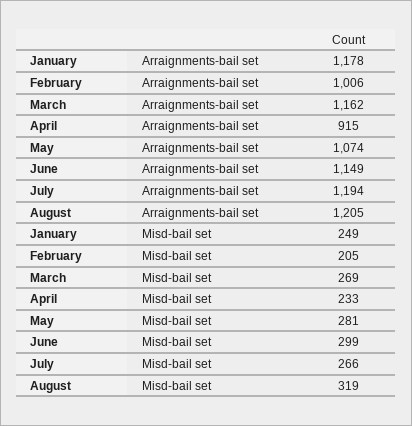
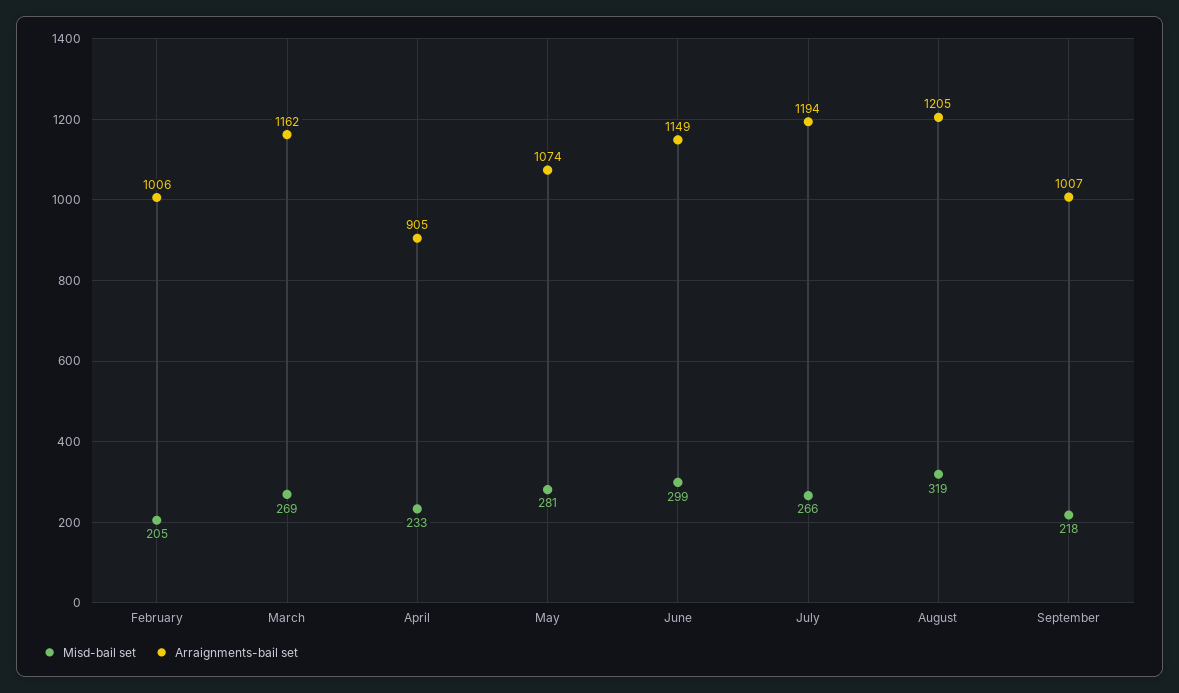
Arraignments-bail set, January: 1178 -> none
Arraignments-bail set, April: 915 -> 905
Misd-bail set, January: 249 -> none
Misd-bail set, September: none -> 218
Arraignments-bail set, September: none -> 1007

